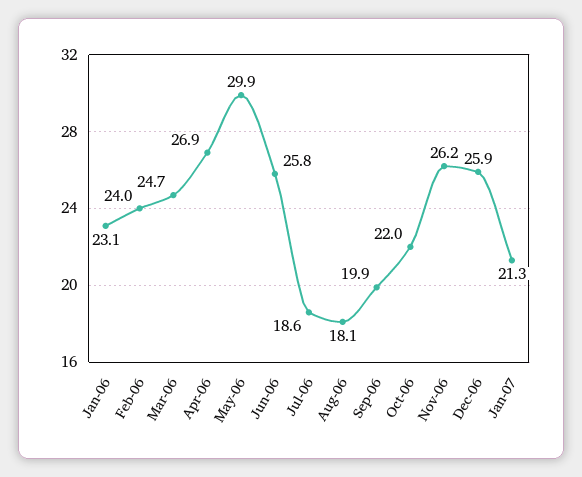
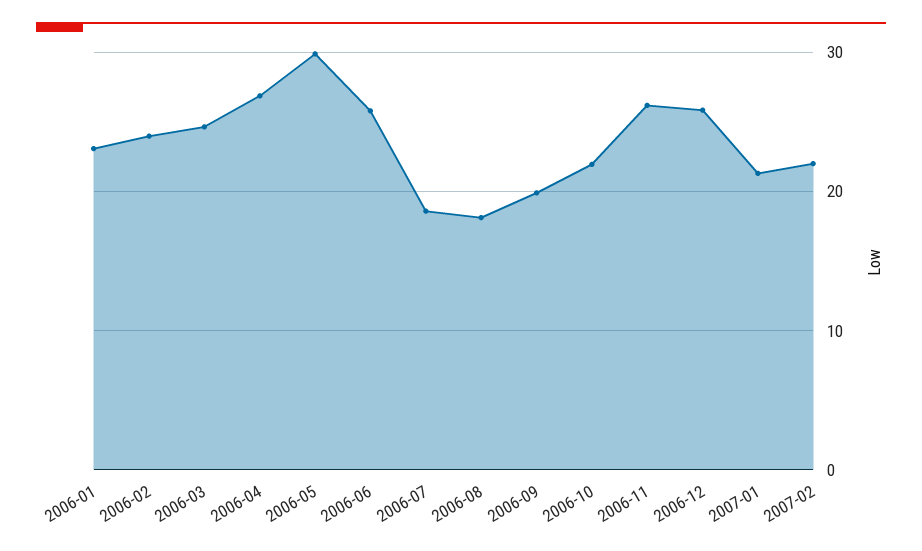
2007-02: none -> 22

